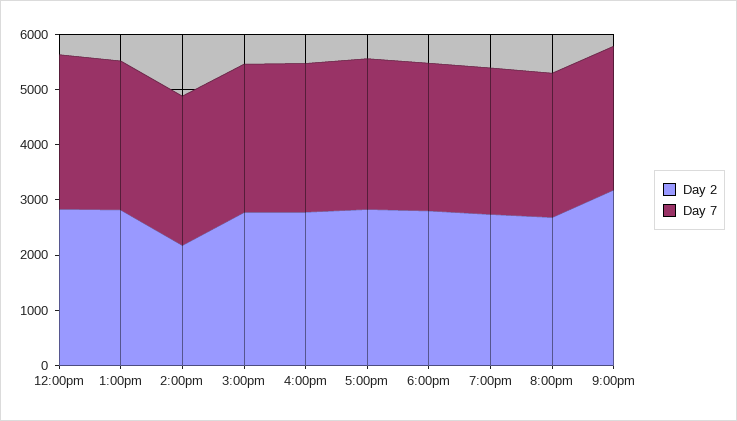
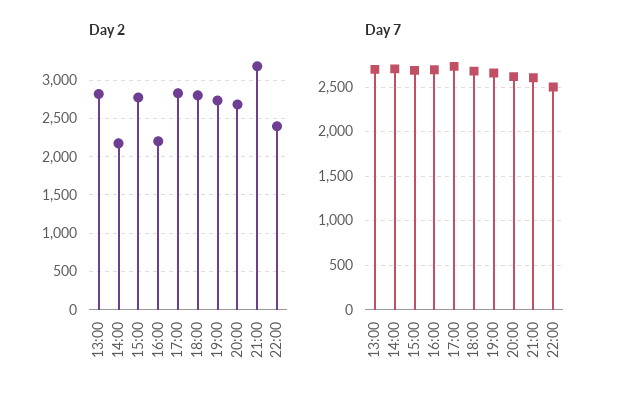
Day 2, 12:00pm: 2800 -> none
Day 7, 12:00pm: 2800 -> none
Day 2, 4:00pm: 2800 -> 2200
Day 2, 22:00: none -> 2400
Day 7, 22:00: none -> 2500

